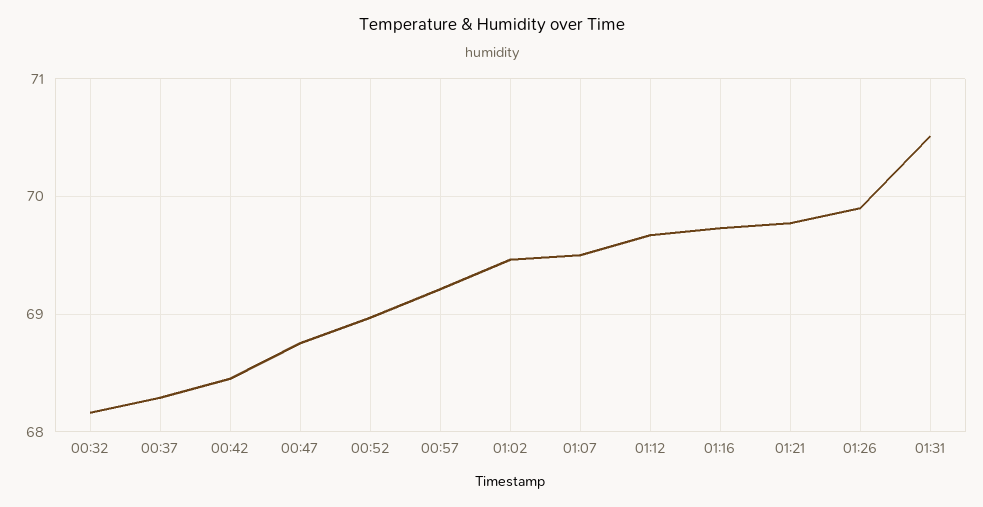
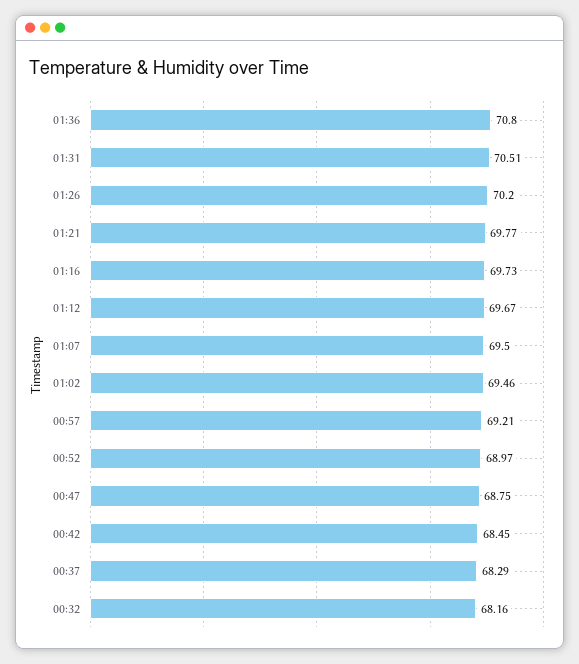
01:26: 69.9 -> 70.2
01:36: none -> 70.8

